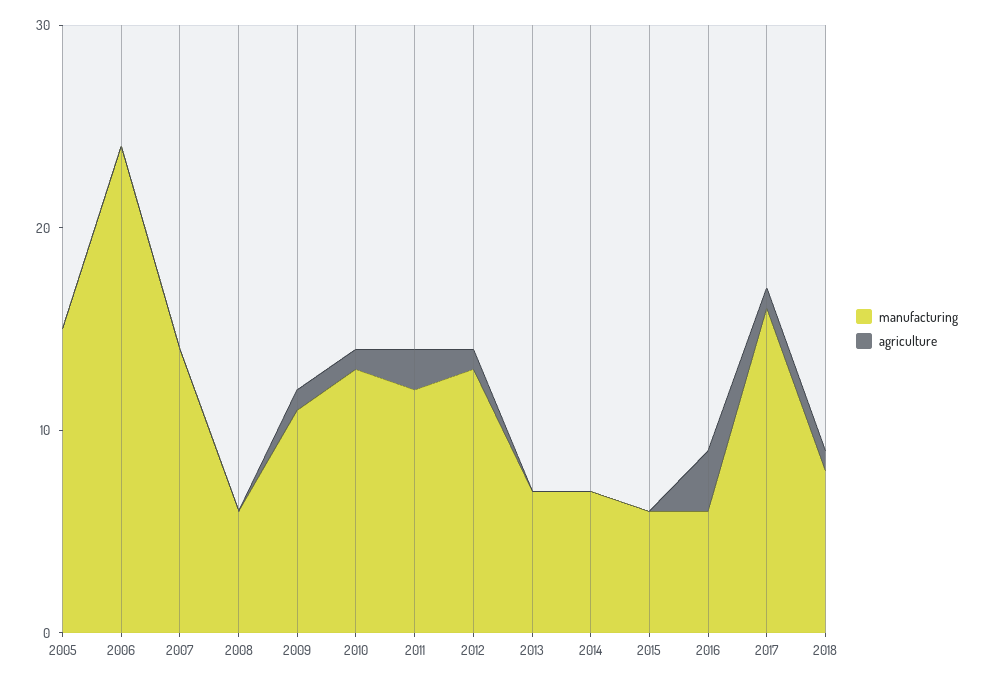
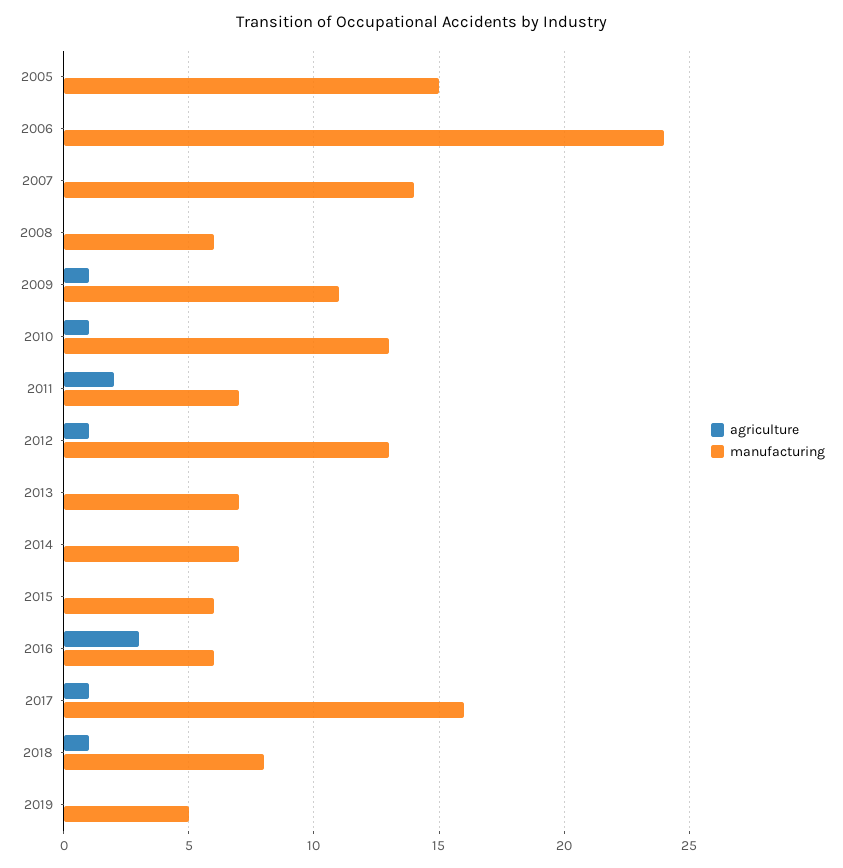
manufacturing, 2011: 12 -> 7
agriculture, 2019: none -> 0
manufacturing, 2019: none -> 5

